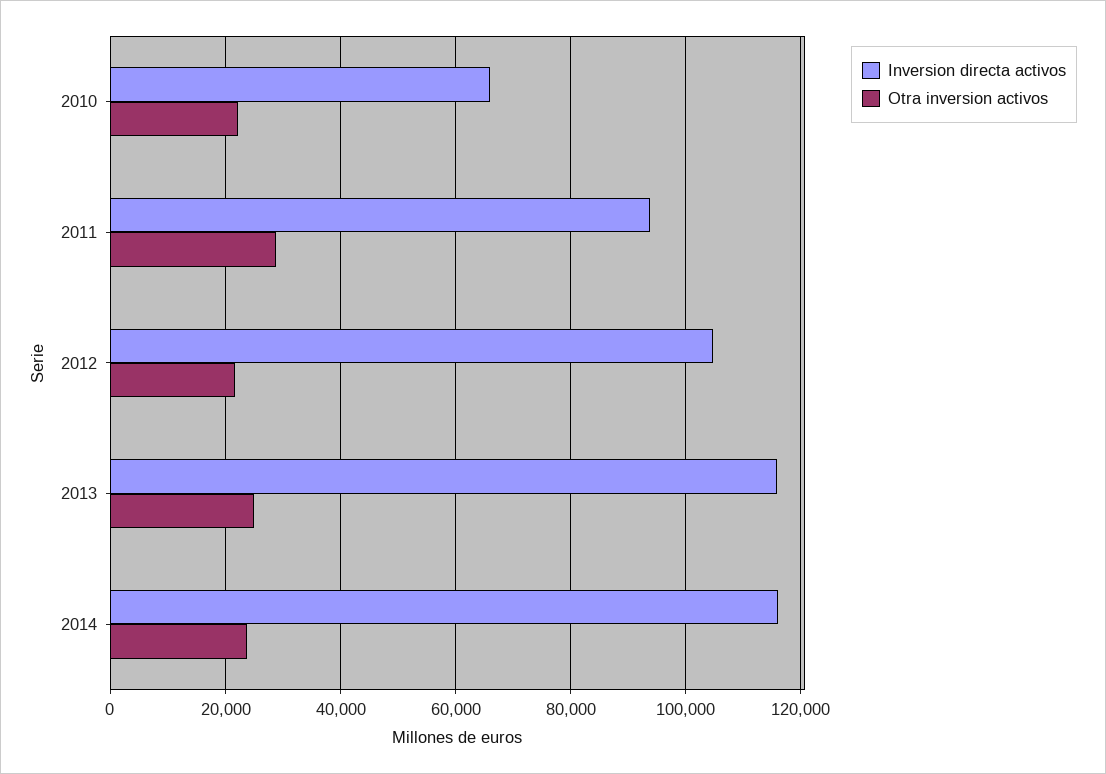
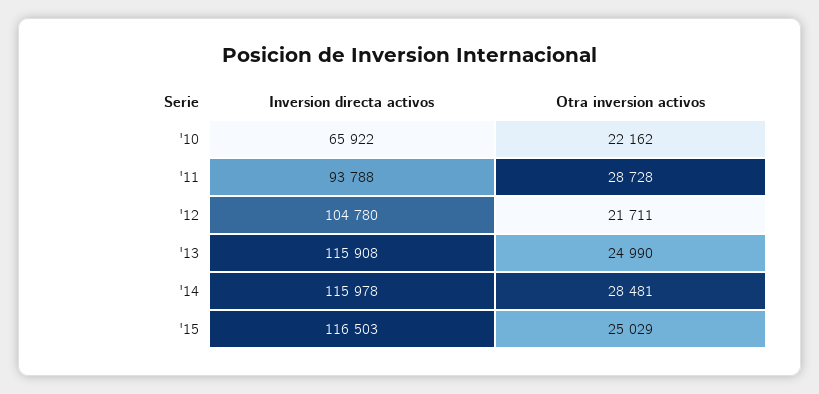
Otra inversion activos, 2014: 24000 -> 28481
Inversion directa activos, '15: none -> 116503
Otra inversion activos, '15: none -> 25029

